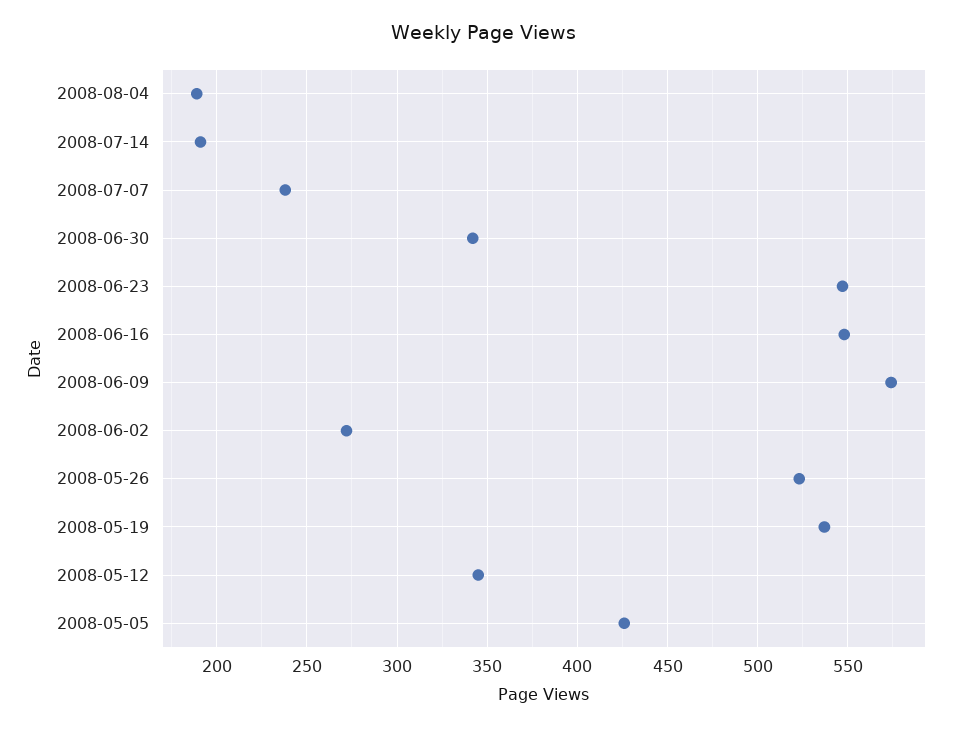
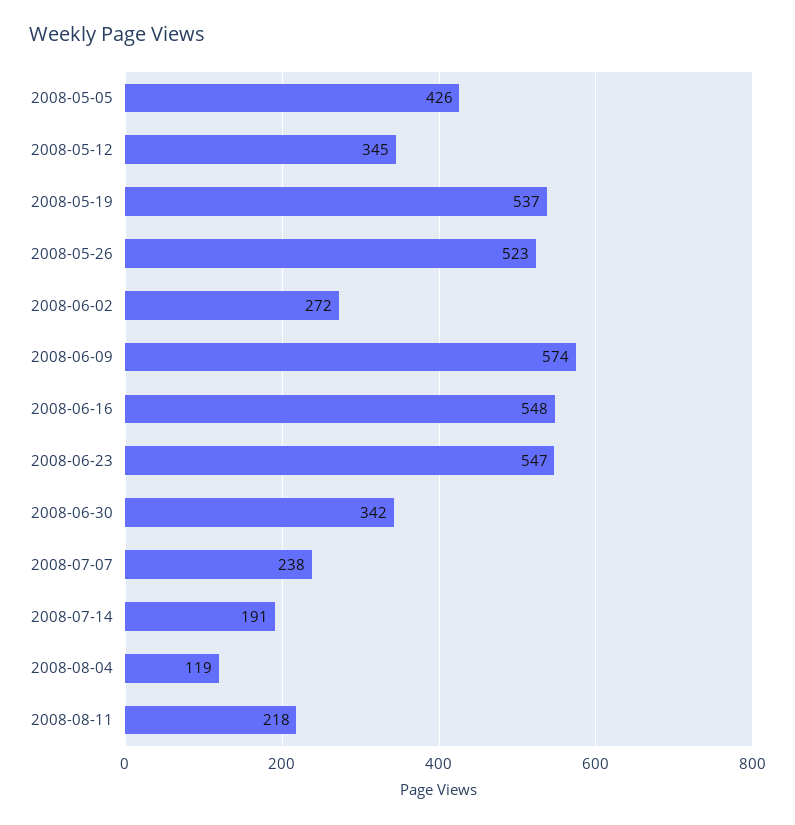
2008-08-04: 190 -> 119
2008-08-11: none -> 218

